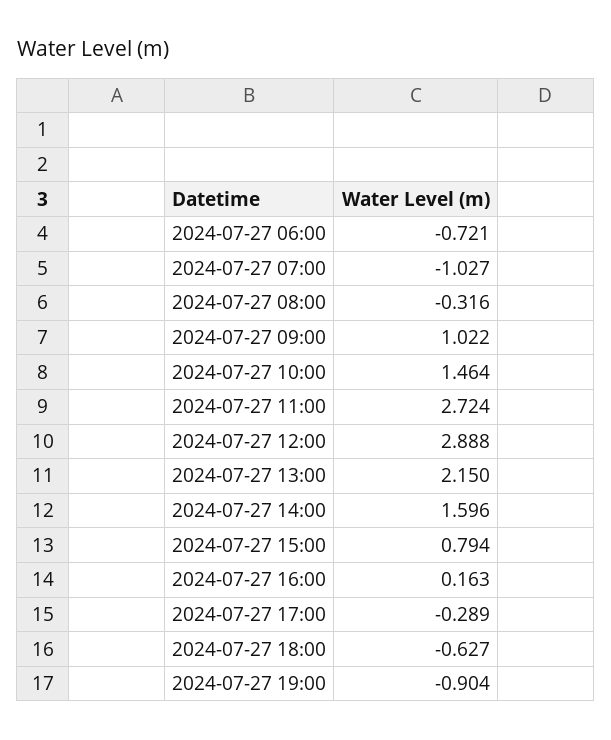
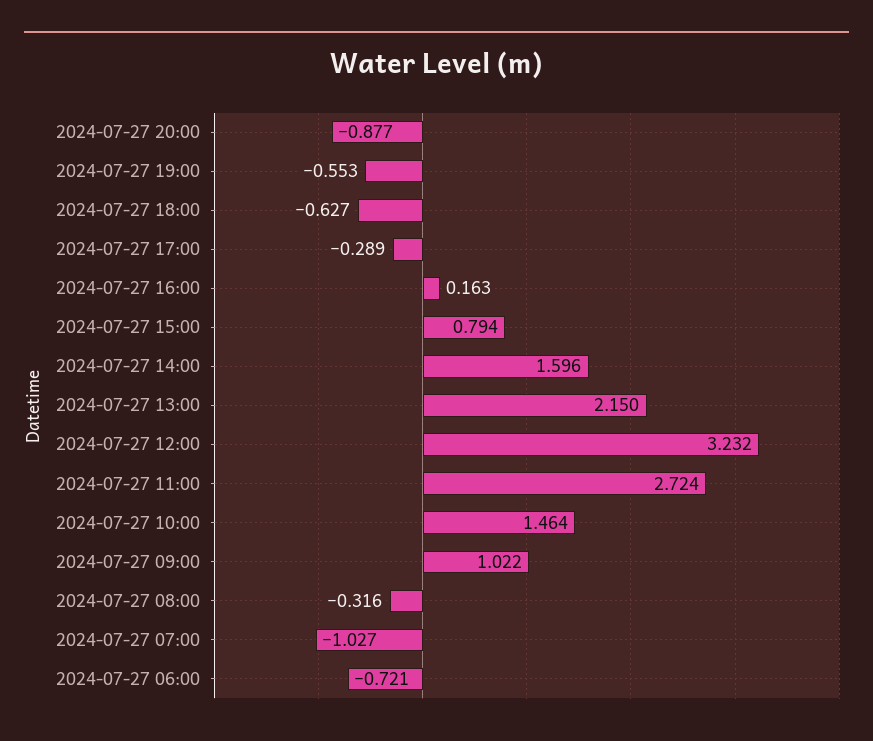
2024-07-27 12:00: 2.888 -> 3.232
2024-07-27 19:00: -0.904 -> -0.553
2024-07-27 20:00: none -> -0.877

